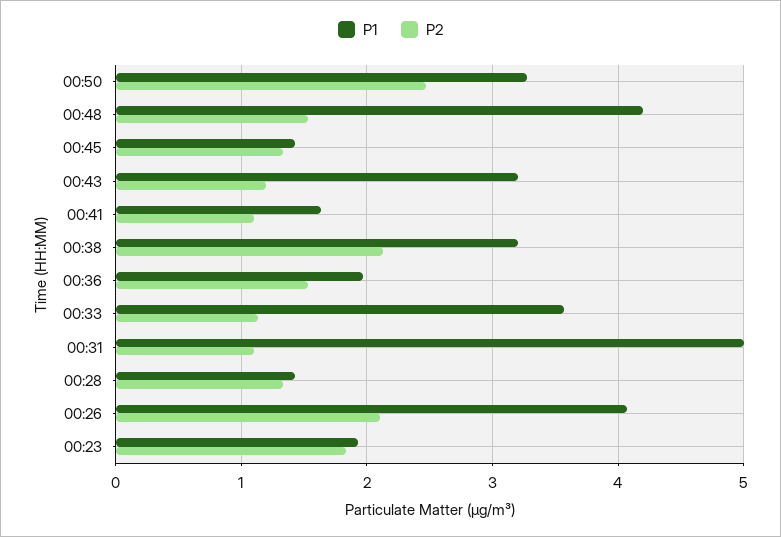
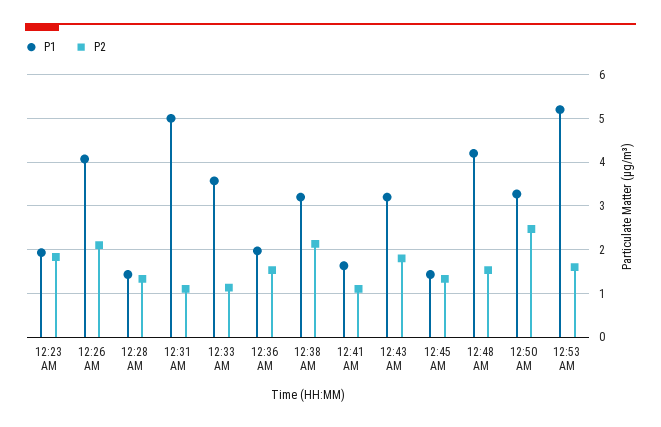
P2, 00:43: 1.2 -> 1.8
P1, 12:53 AM: none -> 5.2
P2, 12:53 AM: none -> 1.6

